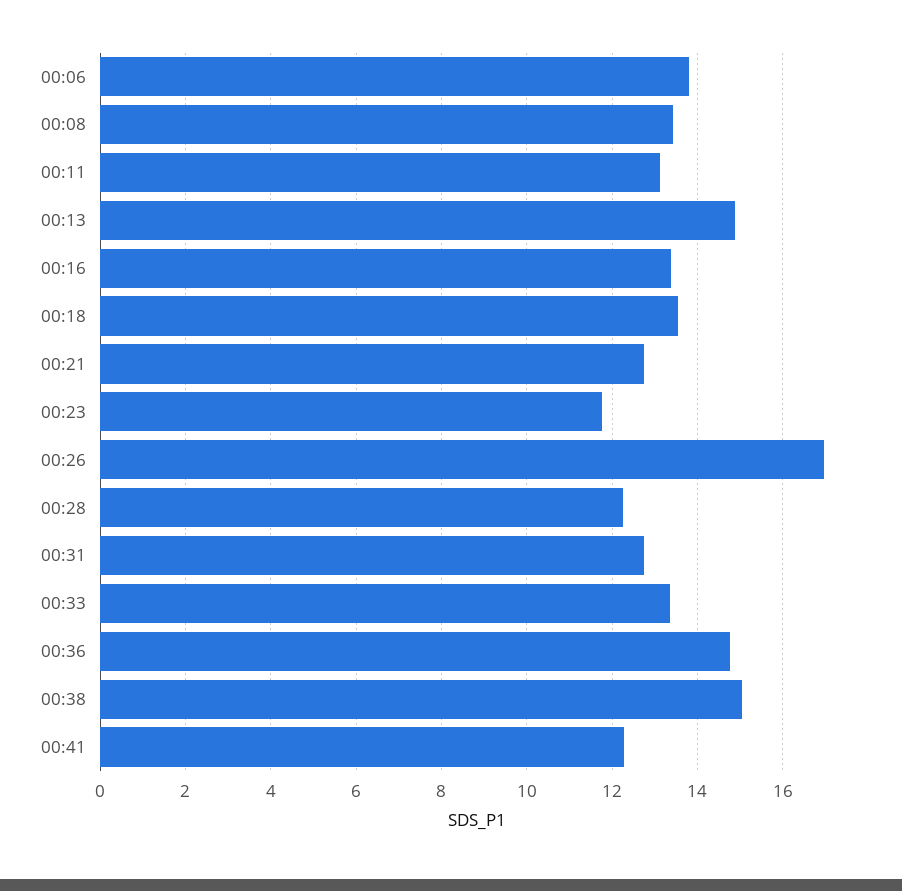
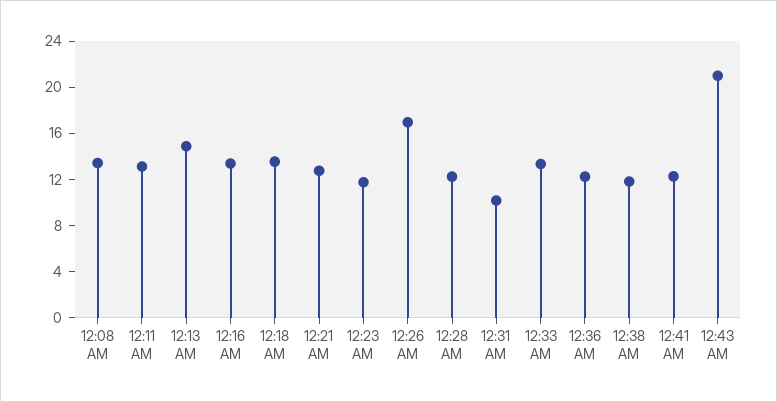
00:06: 13.8 -> none
00:31: 12.8 -> 10
00:36: 14.8 -> 12
00:38: 15 -> 12
12:43 AM: none -> 21

